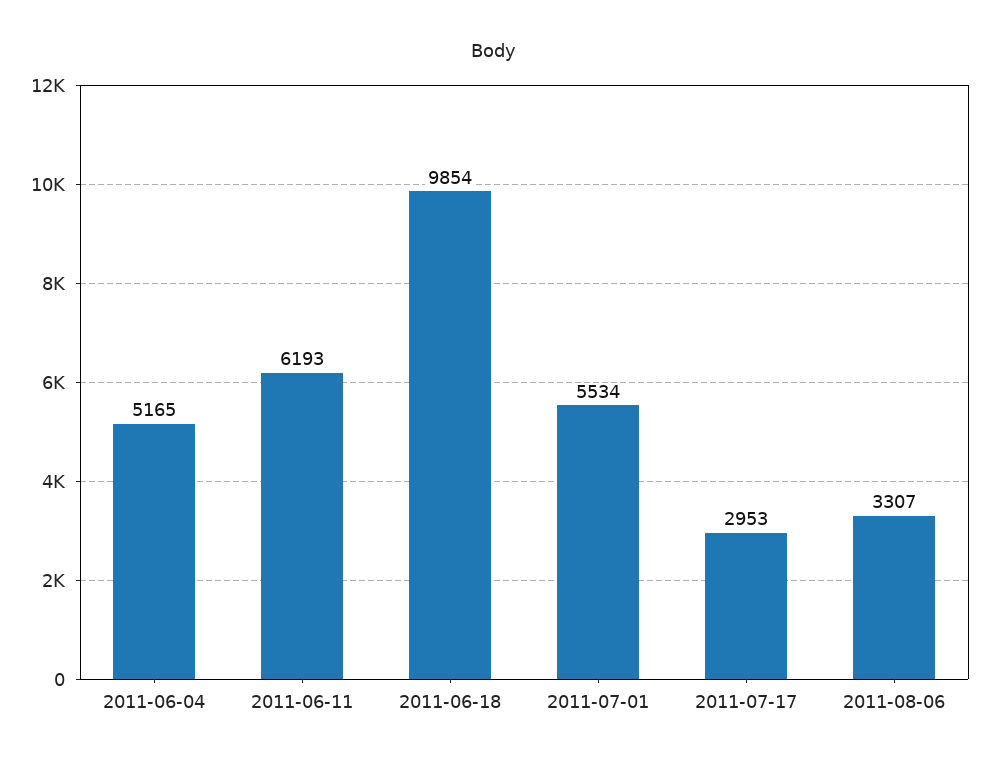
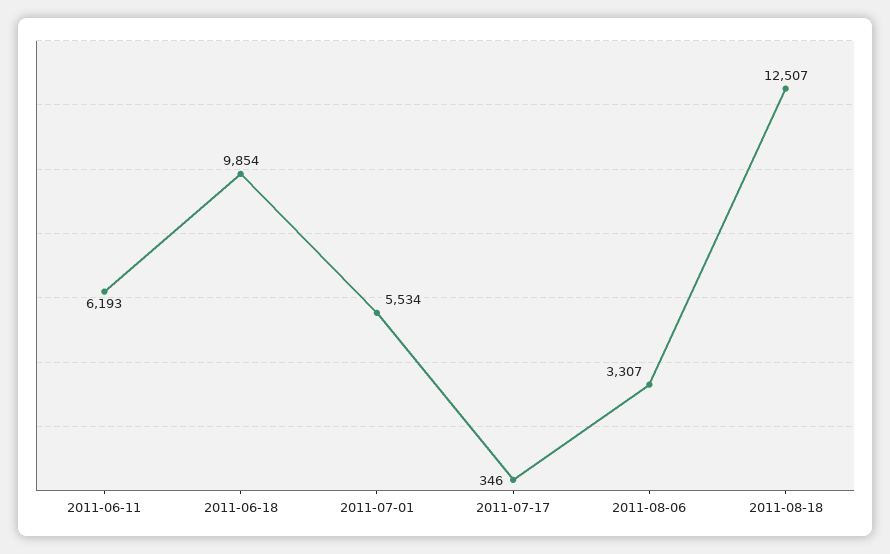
2011-06-04: 5165 -> none
2011-07-17: 2953 -> 346
2011-08-18: none -> 12507

